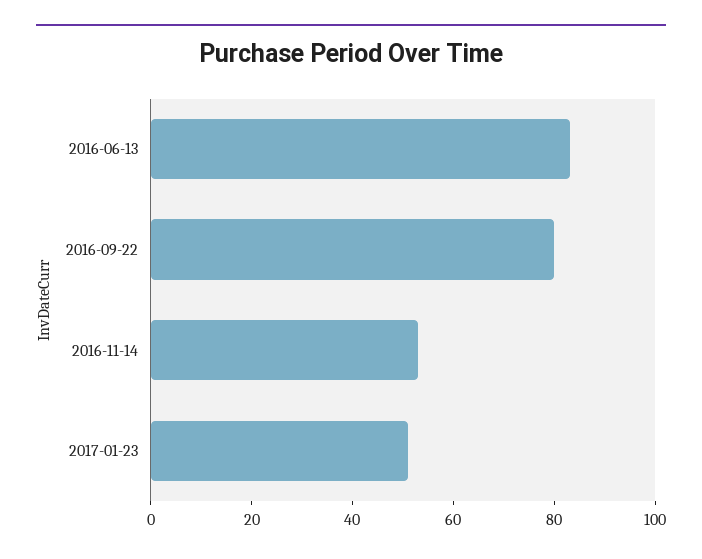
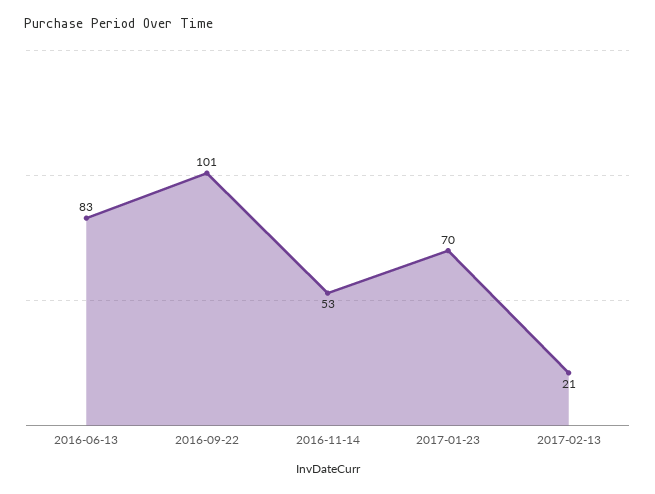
2016-09-22: 80 -> 101
2017-01-23: 50 -> 70
2017-02-13: none -> 21

